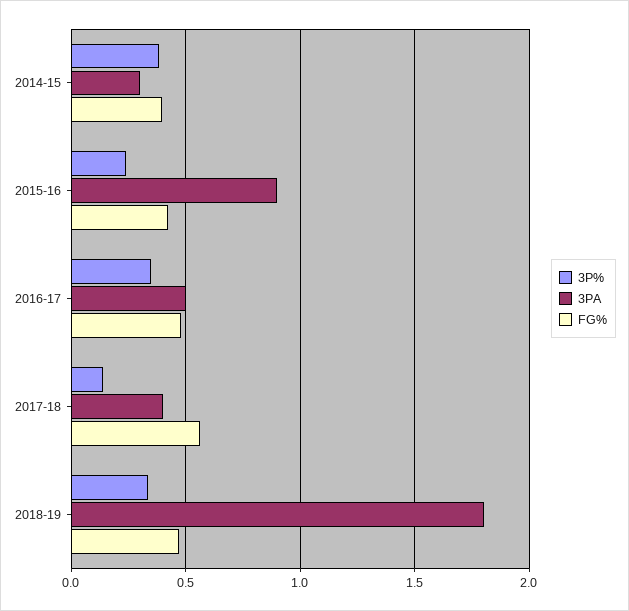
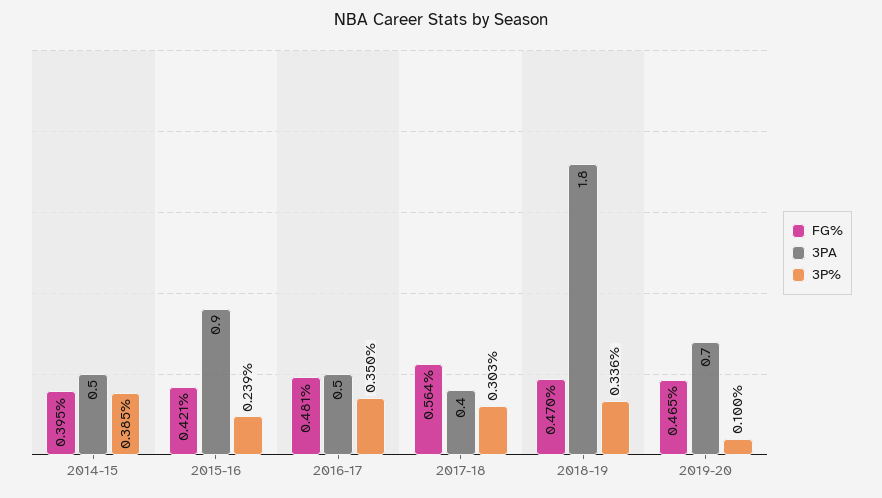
3PA, 2014-15: 0.3 -> 0.5
3P%, 2017-18: 0.15 -> 0.303
FG%, 2019-20: none -> 0.465
3PA, 2019-20: none -> 0.7
3P%, 2019-20: none -> 0.1

